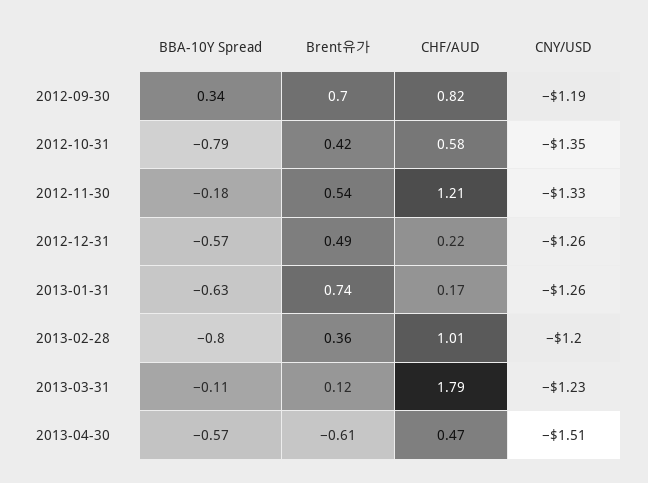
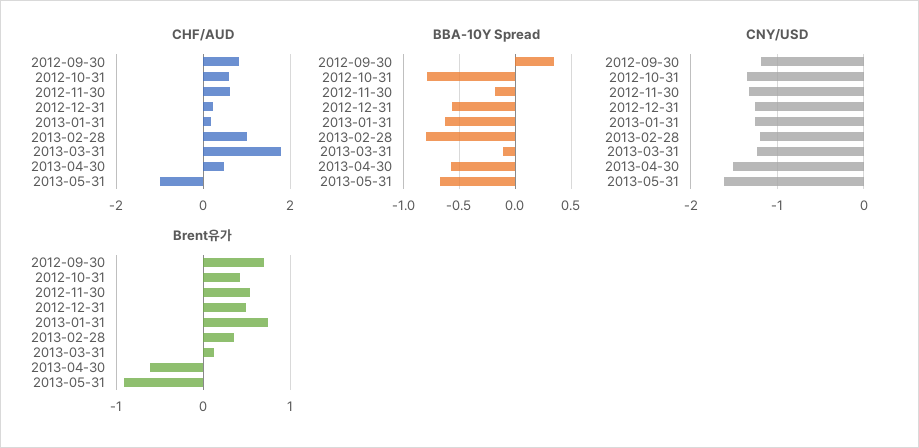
CHF/AUD, 2012-11-30: 1.21 -> 0.6
CHF/AUD, 2013-05-31: none -> -1
BBA-10Y Spread, 2013-05-31: none -> -0.7
CNY/USD, 2013-05-31: none -> -1.6
Brent유가, 2013-05-31: none -> -0.9

